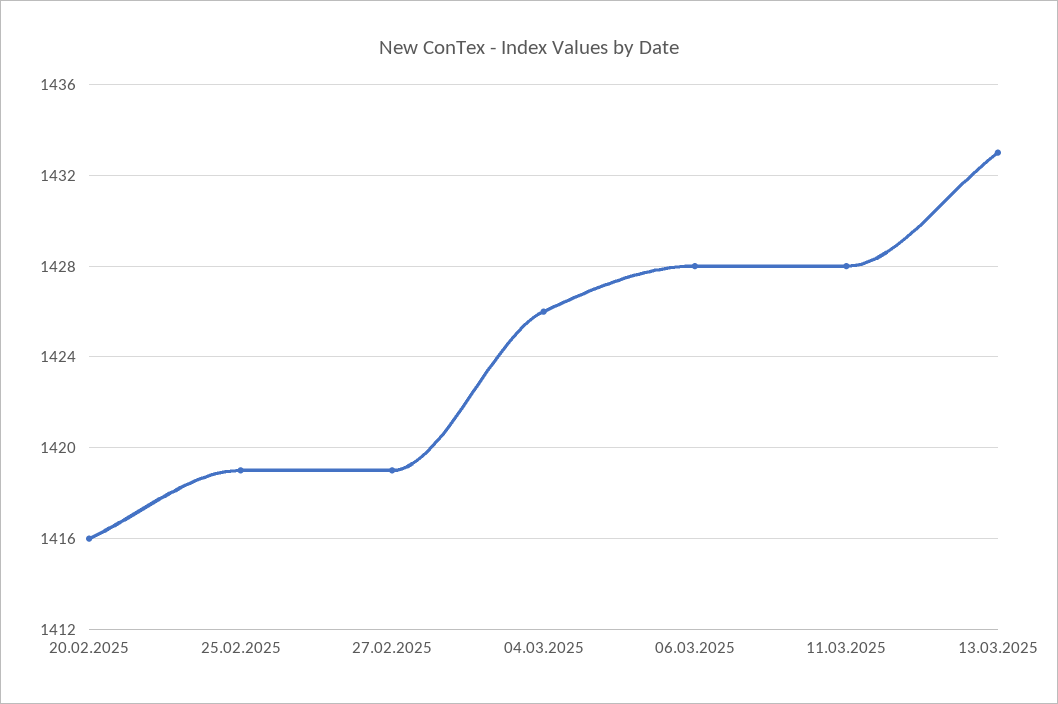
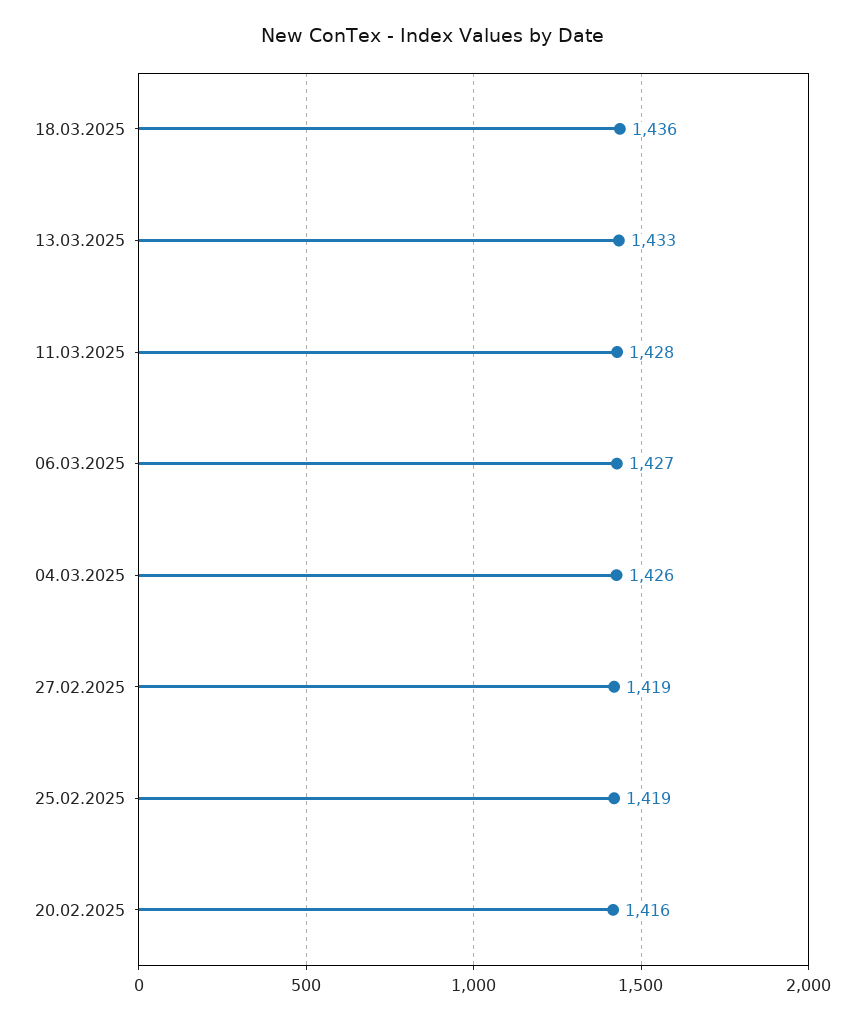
06.03.2025: 1428 -> 1427
18.03.2025: none -> 1436

